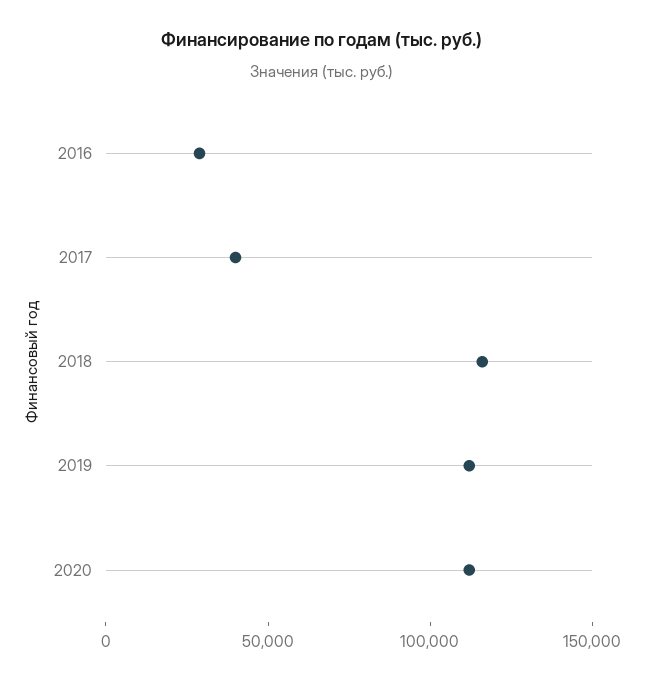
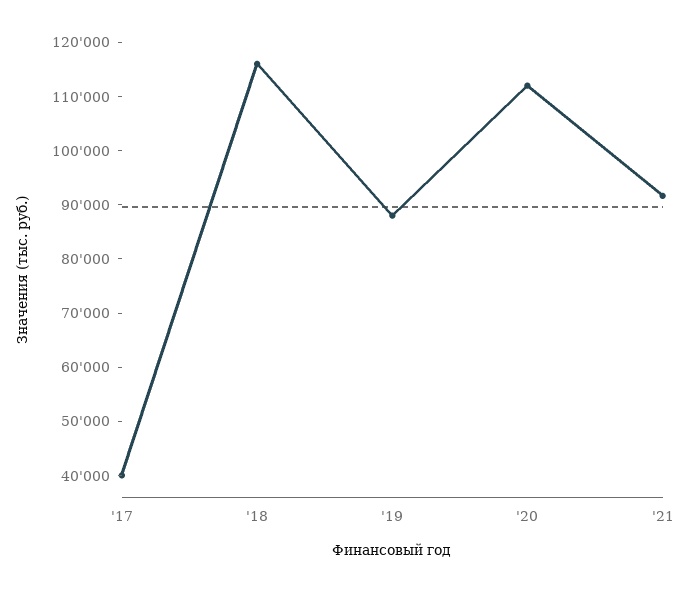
2016: 30000 -> none
2019: 110000 -> 88000
'21: none -> 92000

